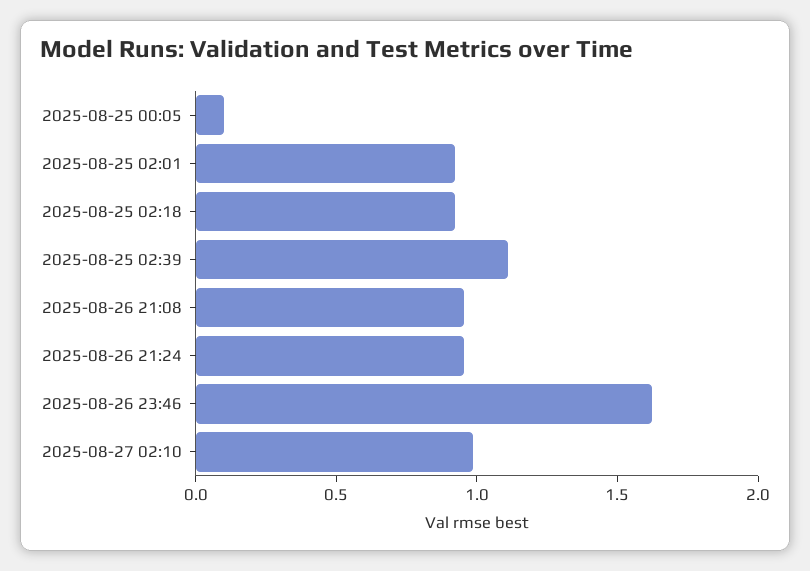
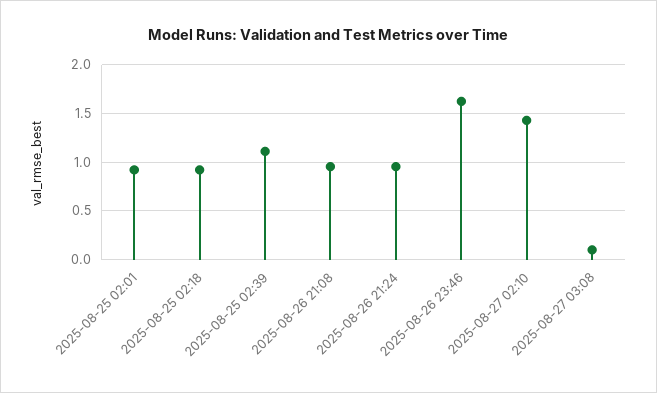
2025-08-25 00:05: 0.1 -> none
2025-08-27 02:10: 1 -> 1.4
2025-08-27 03:08: none -> 0.1

